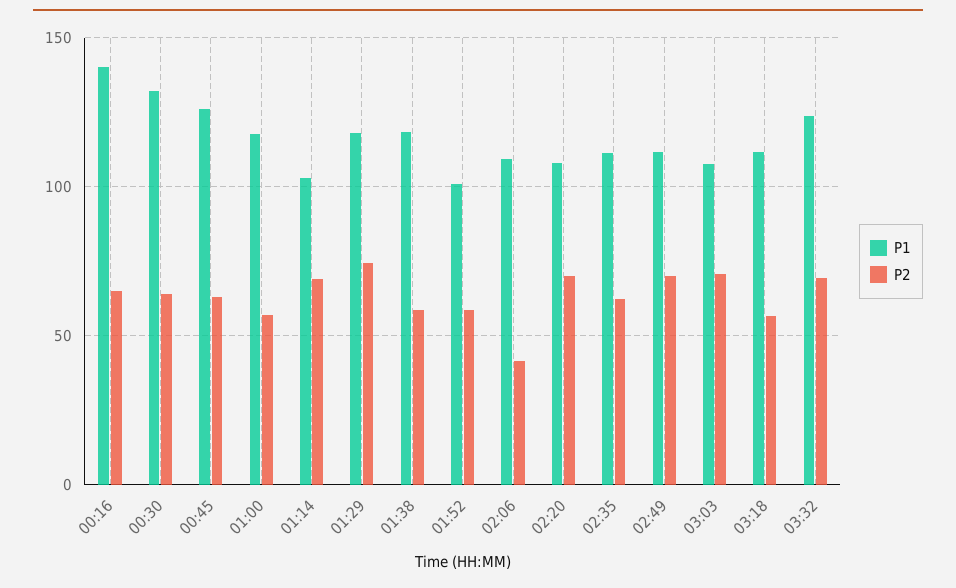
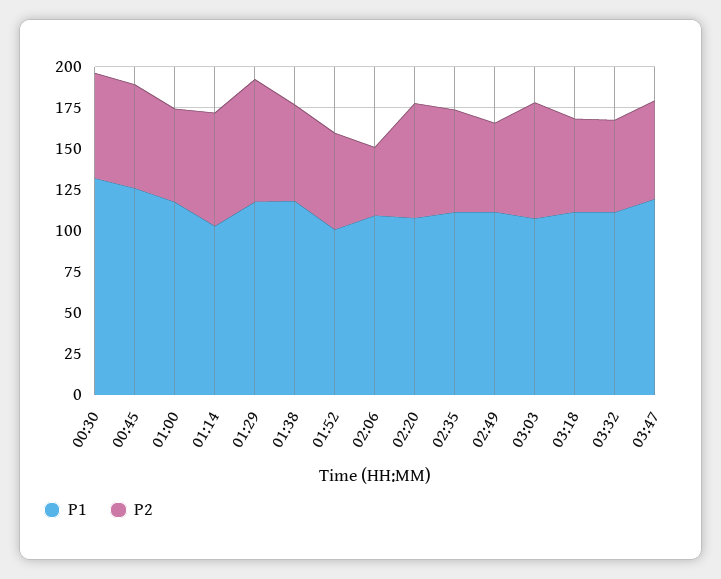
P1, 00:16: 140 -> none
P2, 00:16: 65 -> none
P2, 02:49: 70 -> 55
P1, 03:32: 125 -> 110
P2, 03:32: 70 -> 55
P1, 03:47: none -> 120
P2, 03:47: none -> 60

